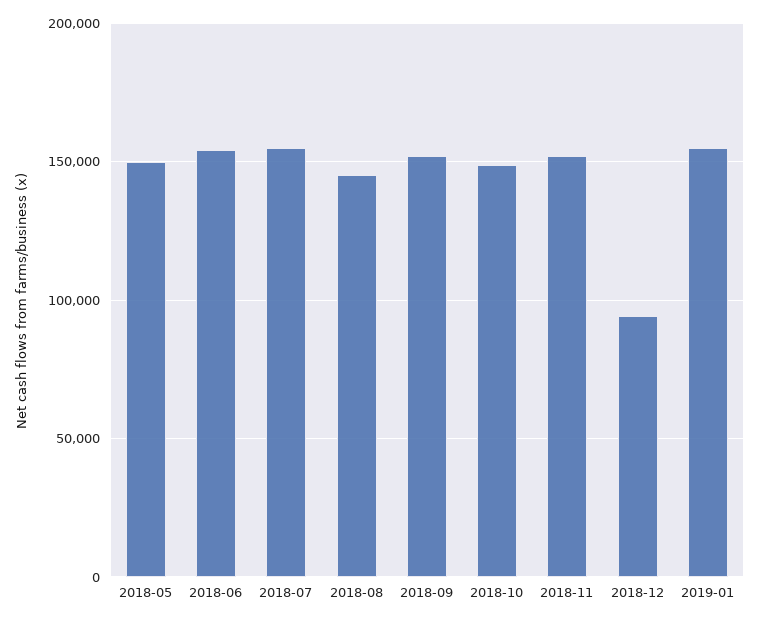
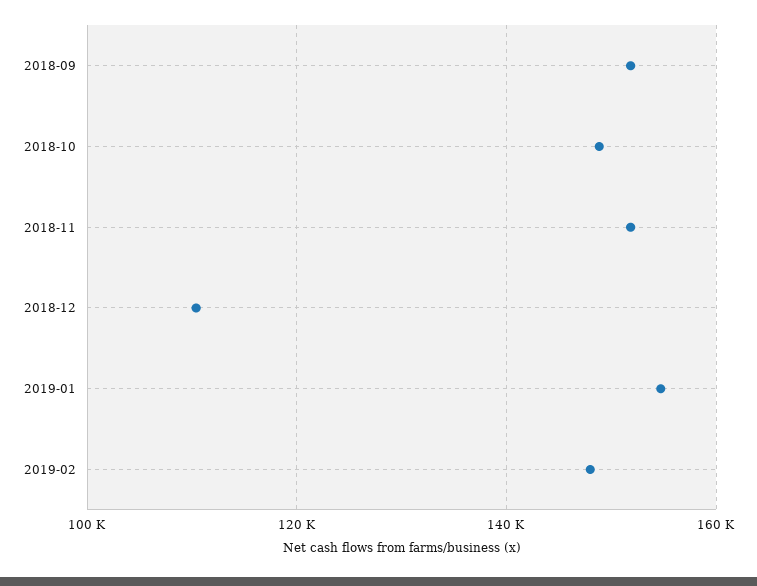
2018-05: 150000 -> none
2018-06: 155000 -> none
2018-07: 155000 -> none
2018-08: 145000 -> none
2018-12: 95000 -> 110000
2019-02: none -> 148000

